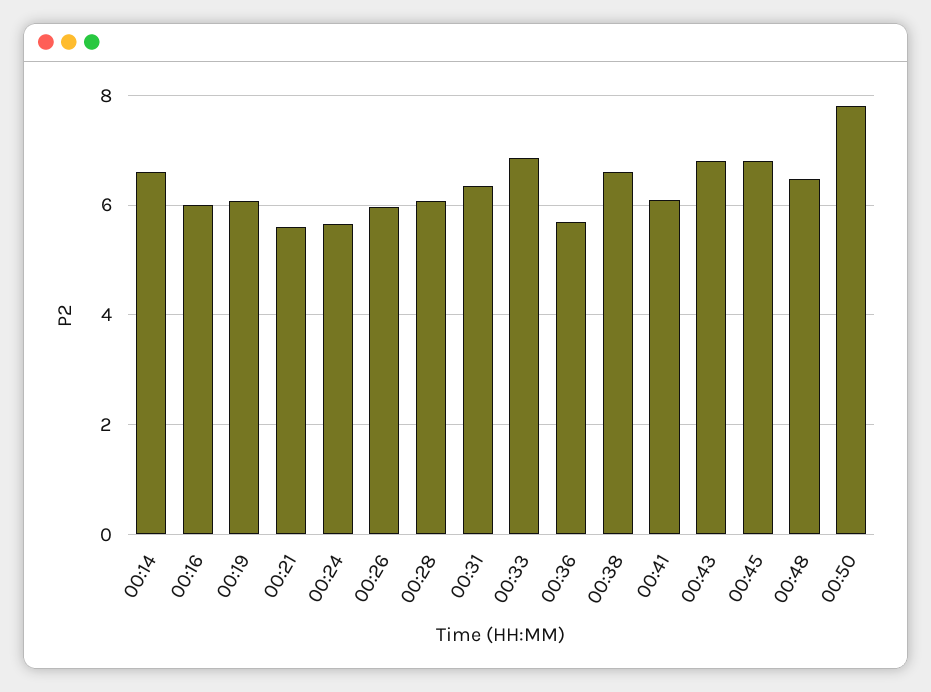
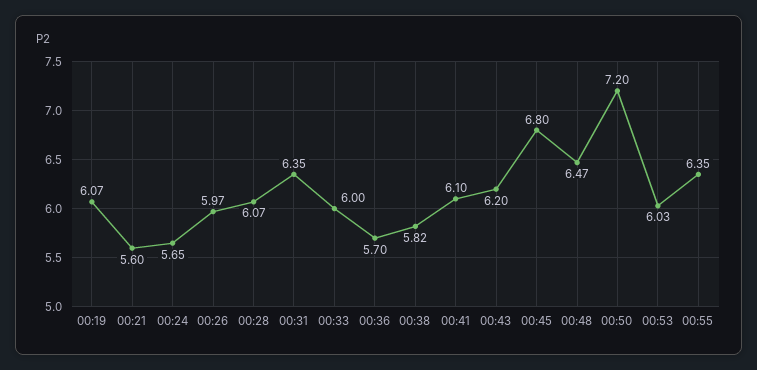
00:14: 6.6 -> none
00:16: 6 -> none
00:33: 6.8 -> 6
00:38: 6.6 -> 5.82
00:43: 6.8 -> 6.2
00:50: 7.8 -> 7.2
00:53: none -> 6.03
00:55: none -> 6.35

